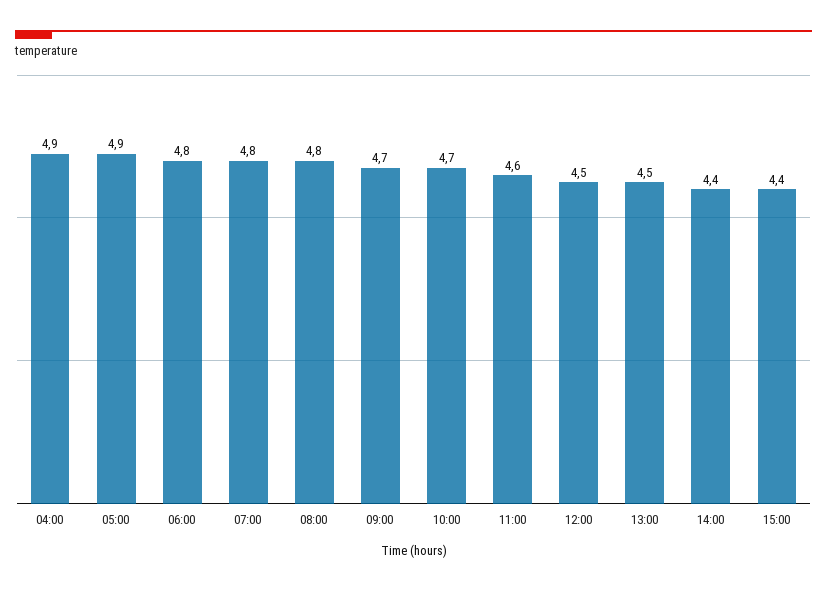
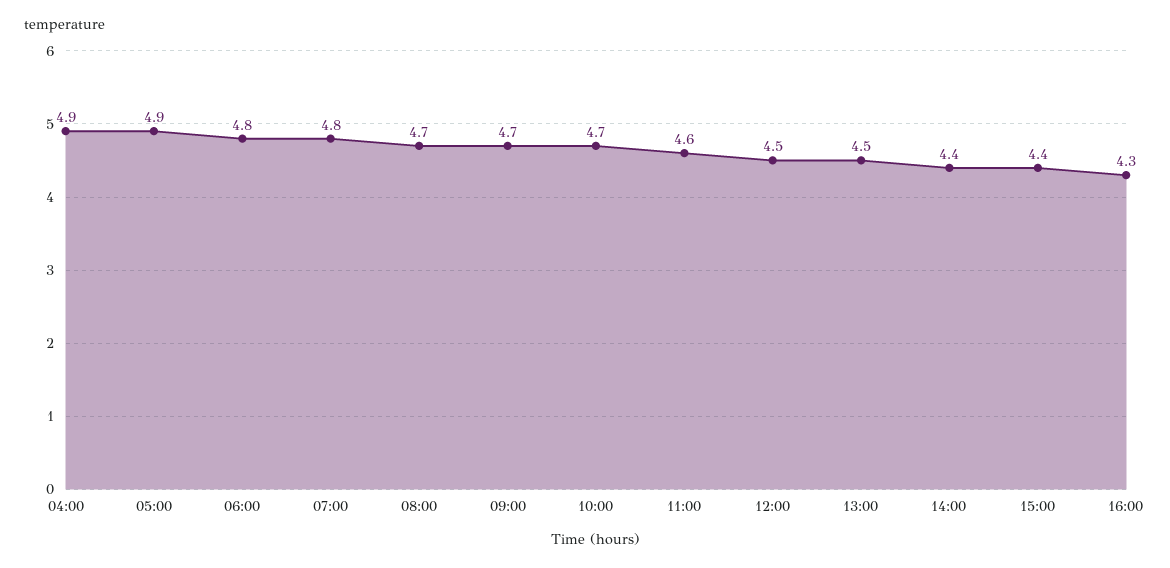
08:00: 4.8 -> 4.7
16:00: none -> 4.3

